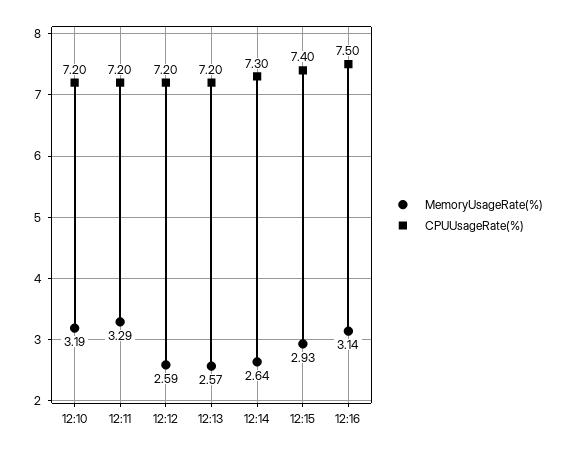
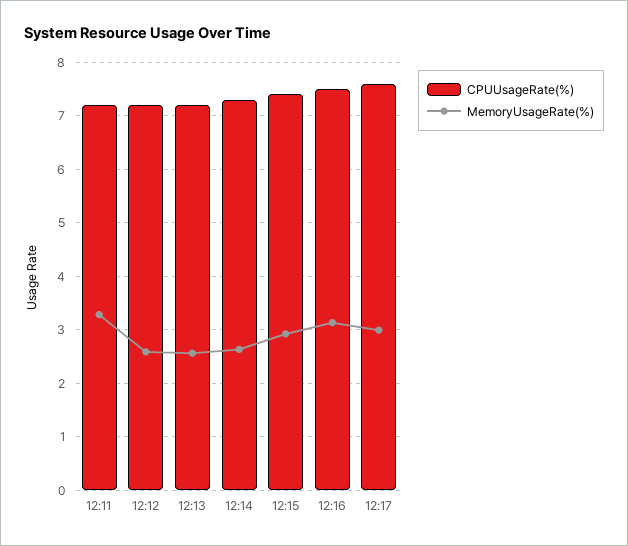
MemoryUsageRate(%), 12:10: 3.19 -> none
CPUUsageRate(%), 12:10: 7.2 -> none
CPUUsageRate(%), 12:17: none -> 7.6
MemoryUsageRate(%), 12:17: none -> 3

